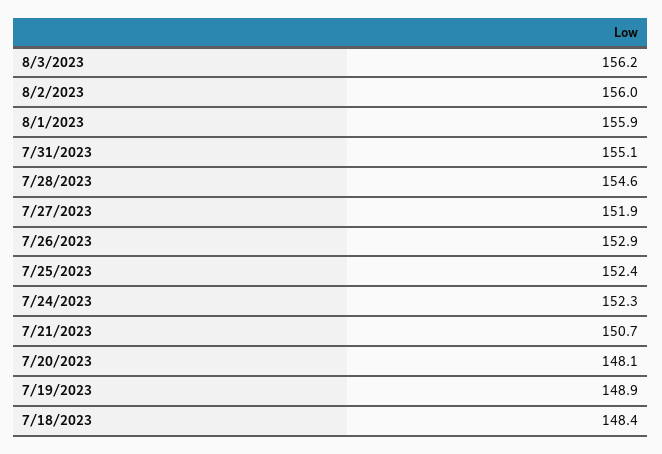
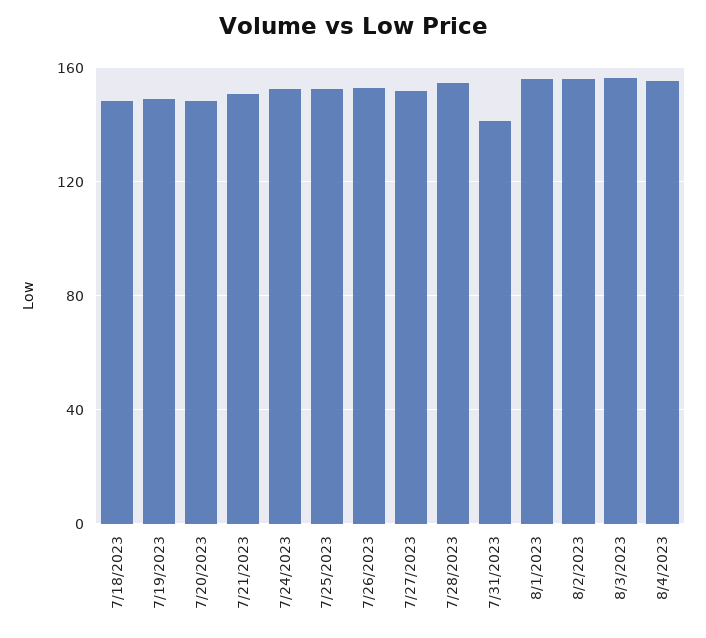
7/31/2023: 155.1 -> 140
8/4/2023: none -> 155

